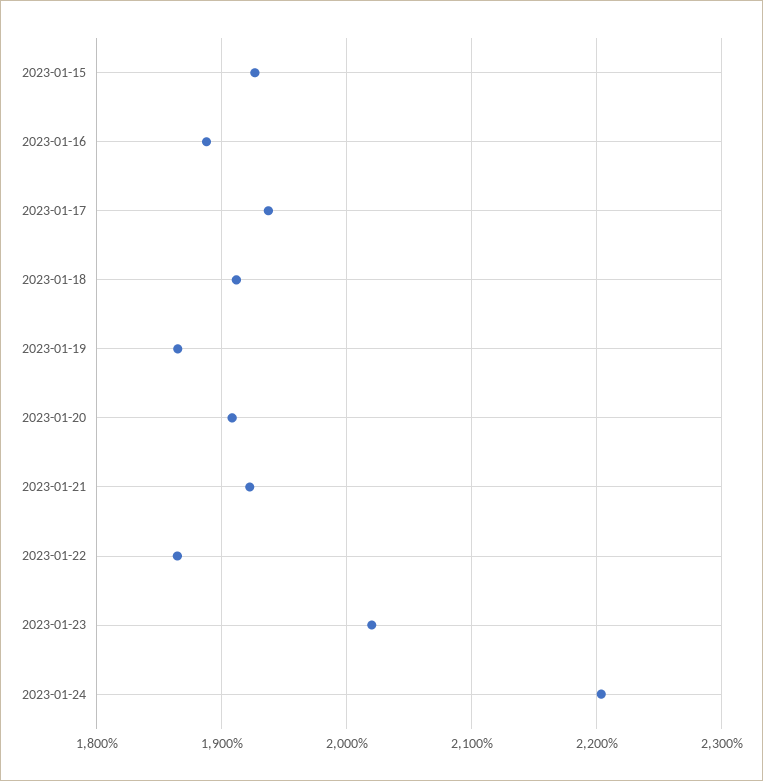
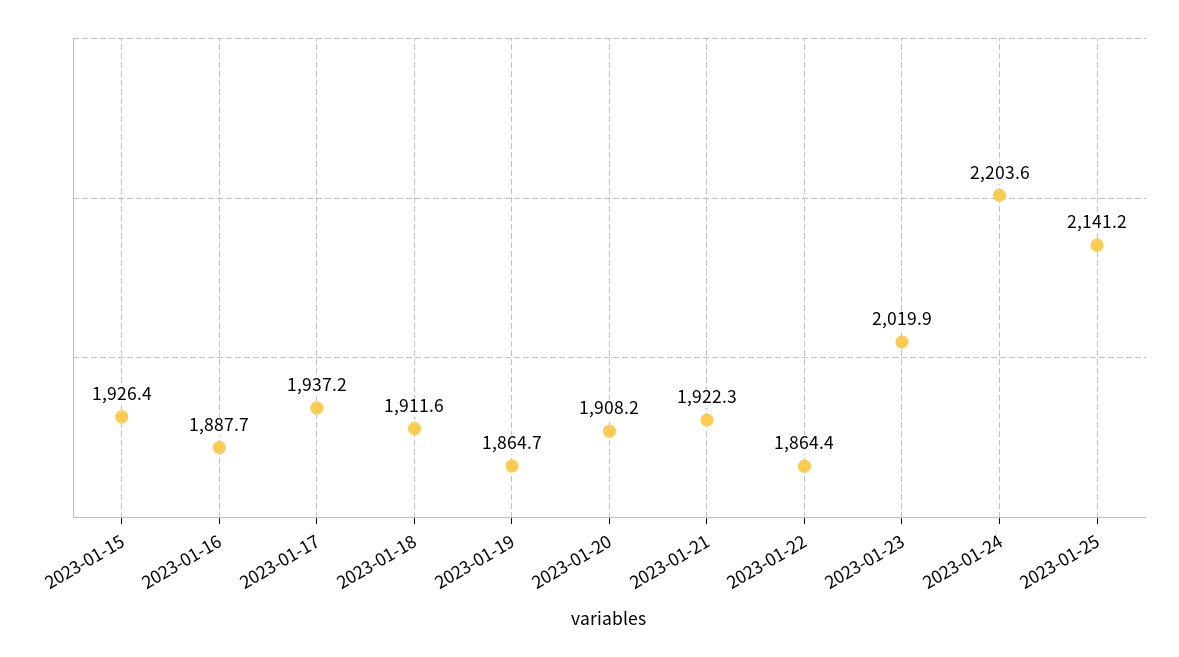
2023-01-25: none -> 2141.2

